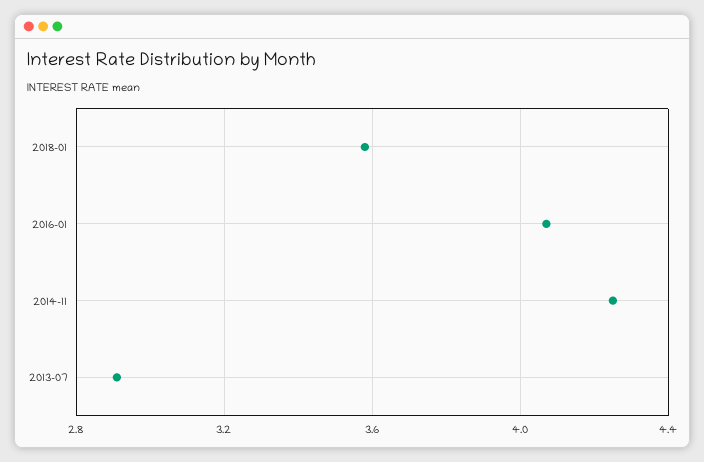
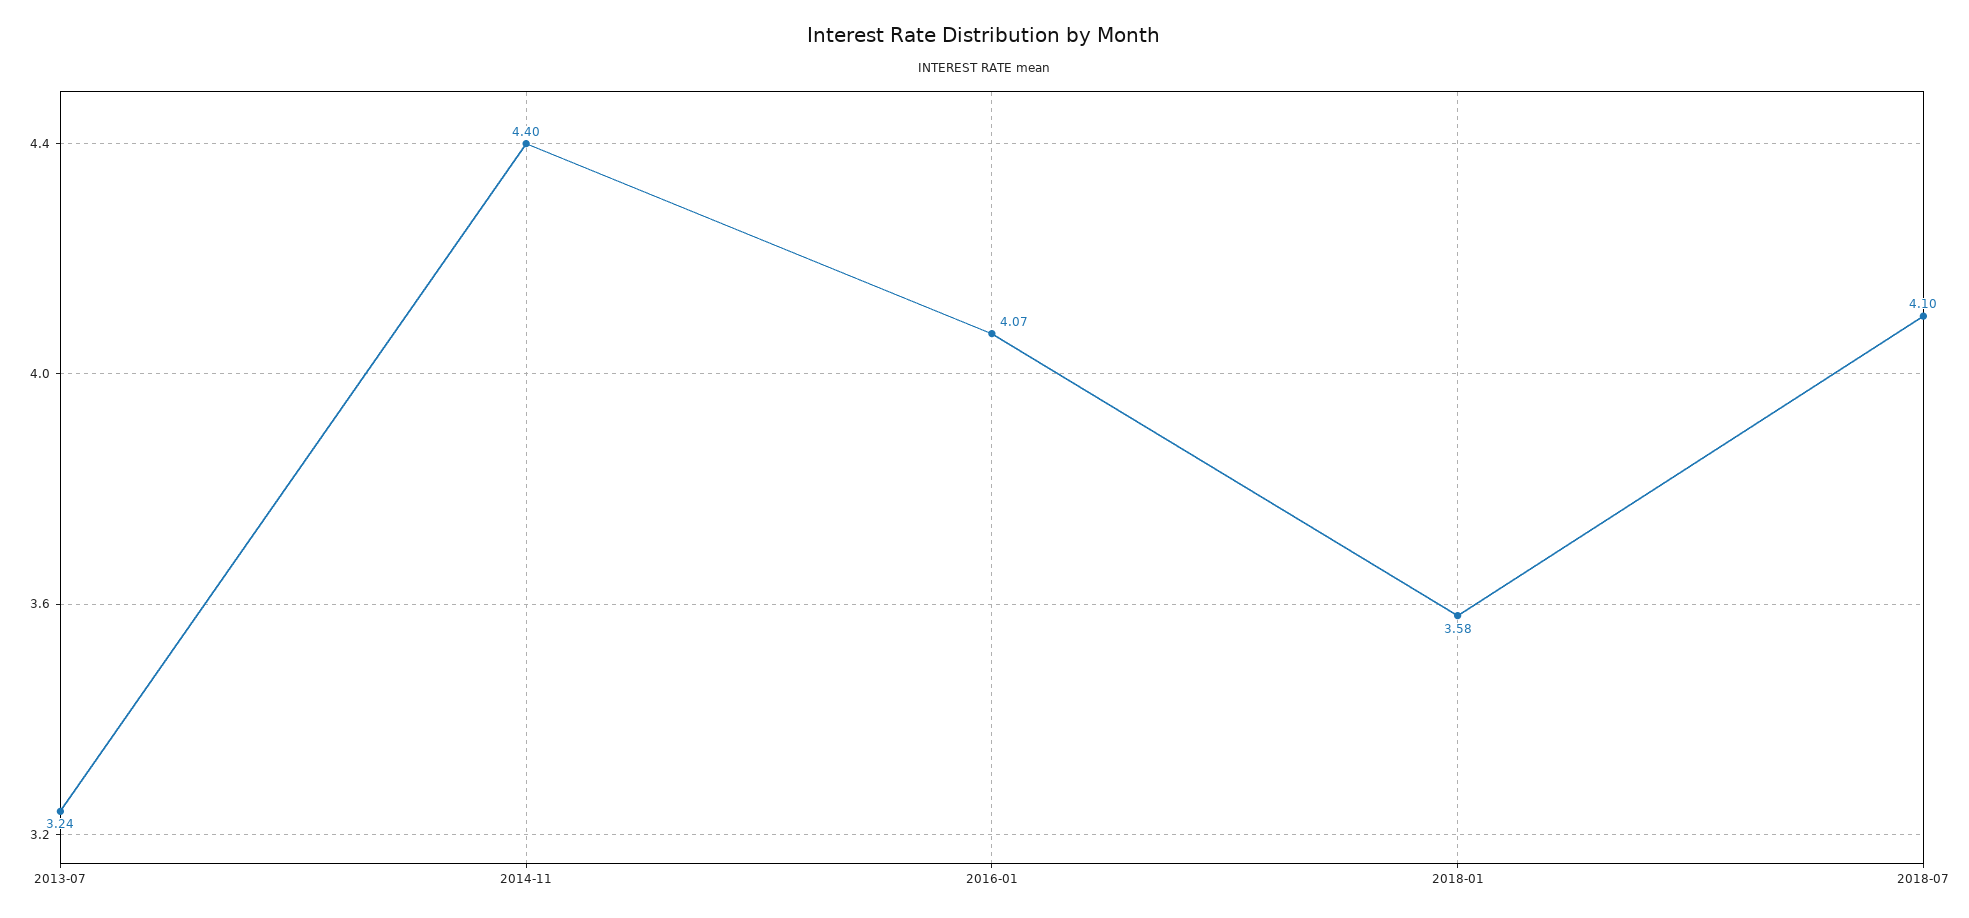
2014-11: 4.25 -> 4.4
2013-07: 2.9 -> 3.24
2018-07: none -> 4.1

